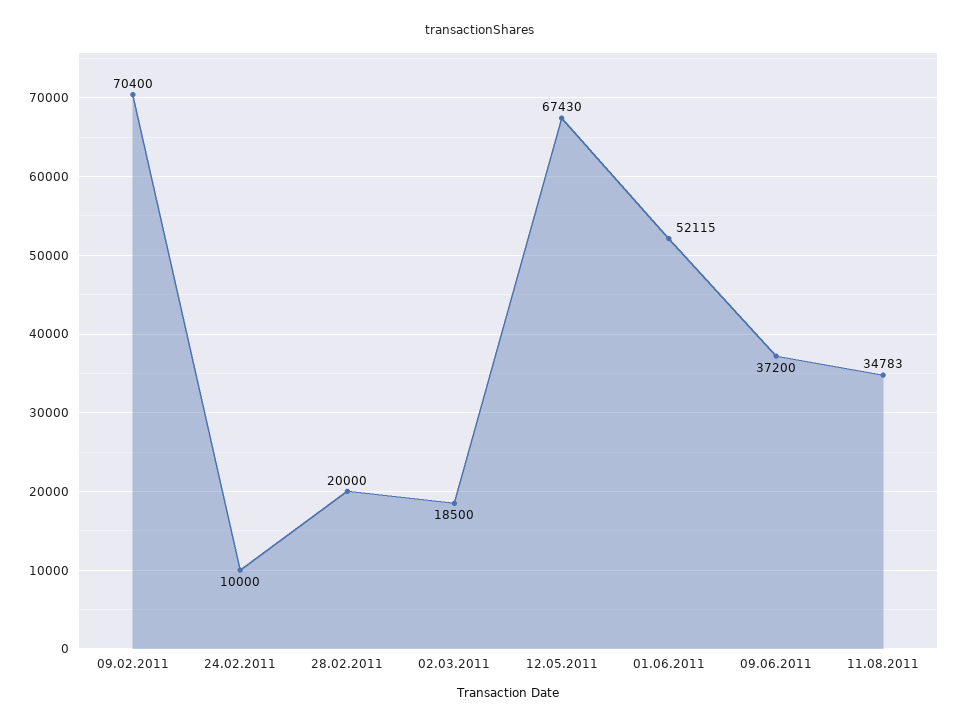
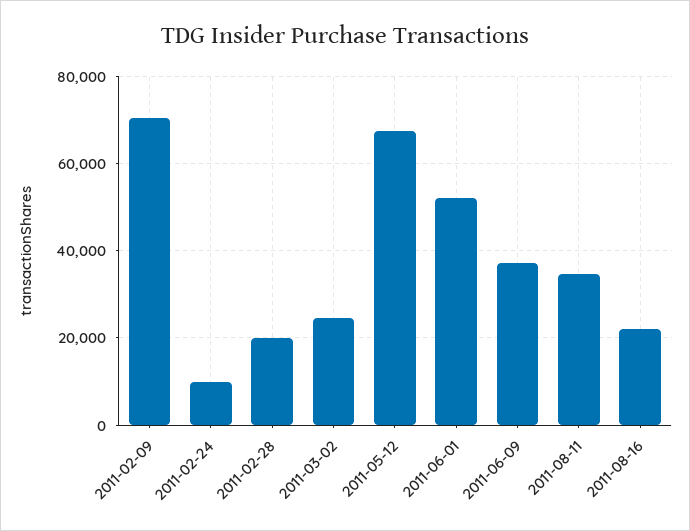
02.03.2011: 18500 -> 24000
2011-08-16: none -> 22000

